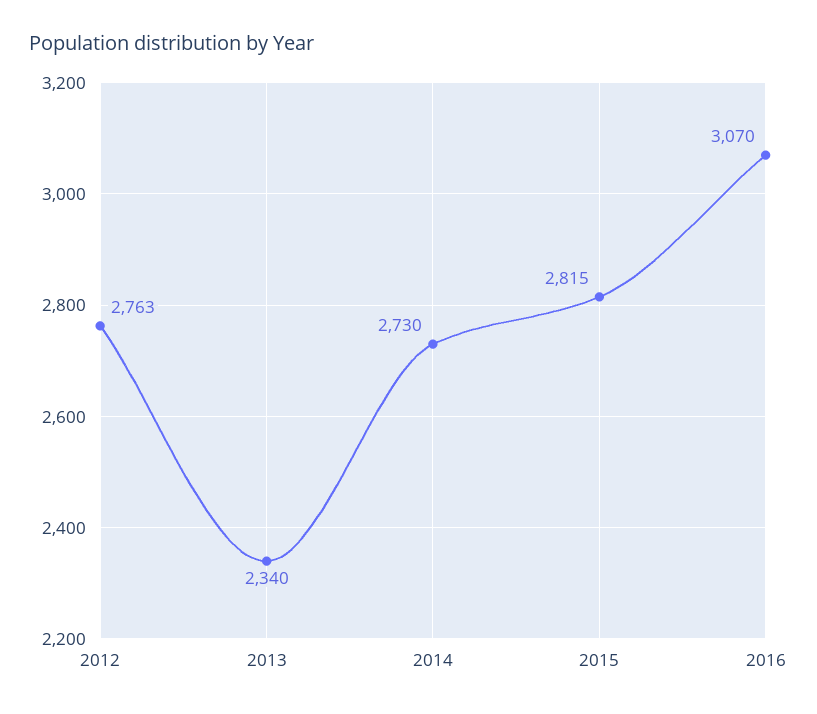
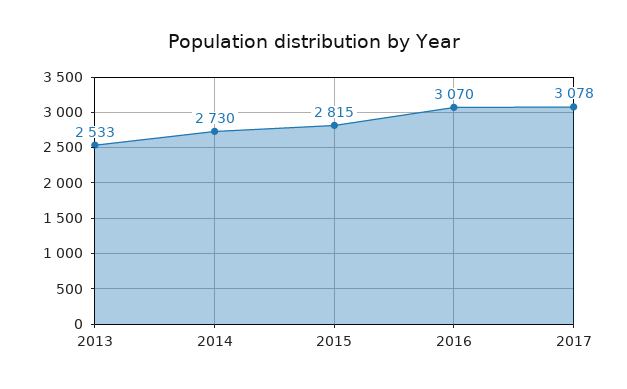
2012: 2763 -> none
2013: 2340 -> 2533
2017: none -> 3078

